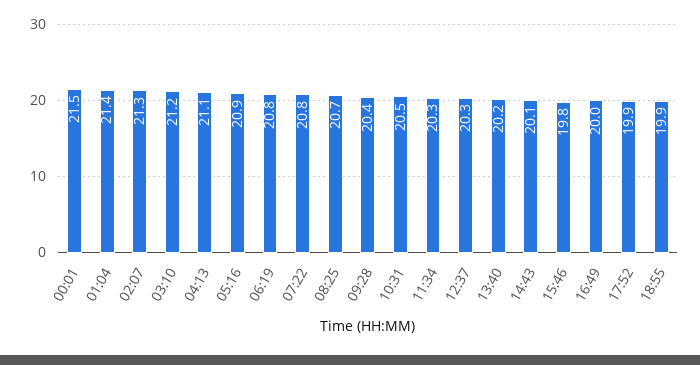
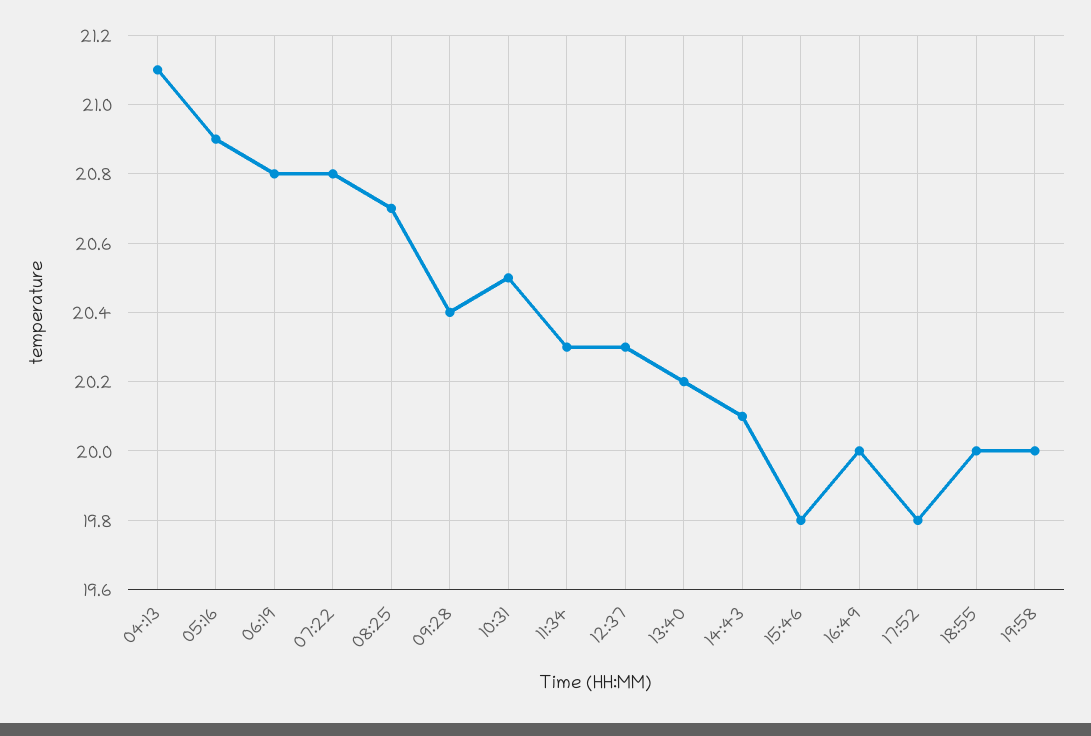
00:01: 21.5 -> none
01:04: 21.4 -> none
02:07: 21.3 -> none
03:10: 21.2 -> none
17:52: 19.9 -> 19.8
18:55: 19.9 -> 20
19:58: none -> 20

